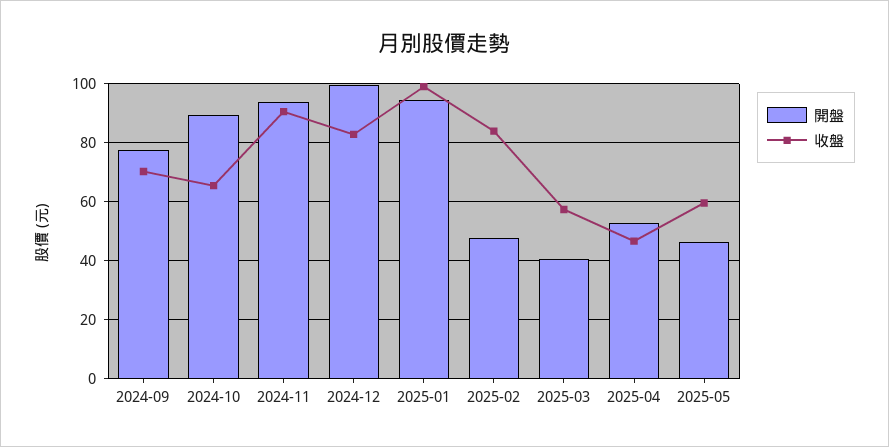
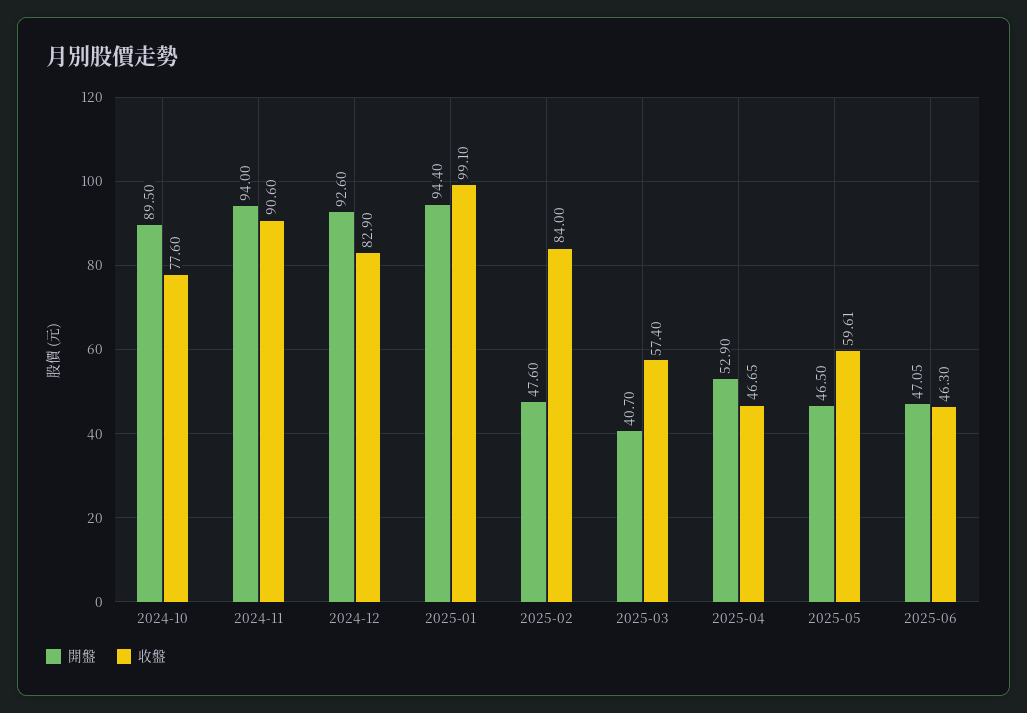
開盤, 2024-09: 77.5 -> none
收盤, 2024-09: 70 -> none
收盤, 2024-10: 65 -> 77.6
開盤, 2024-12: 100 -> 92.6
開盤, 2025-06: none -> 47.05
收盤, 2025-06: none -> 46.3

